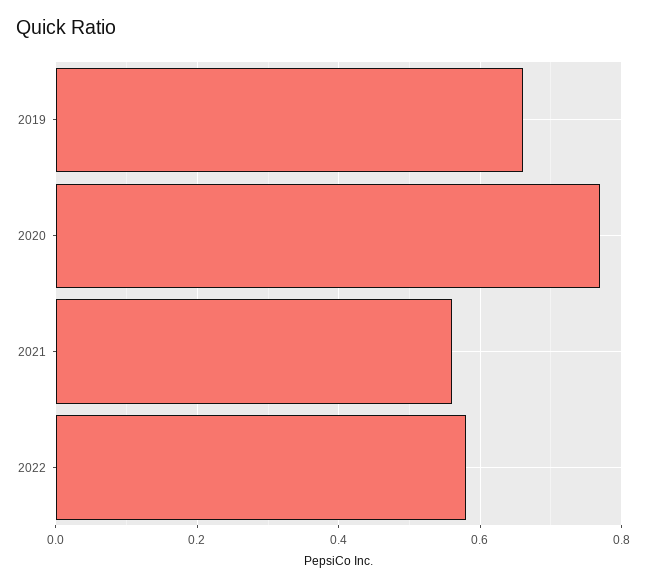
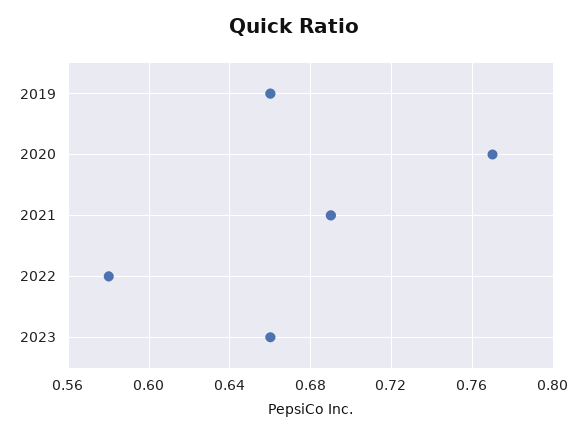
2021: 0.55 -> 0.69
2023: none -> 0.66

